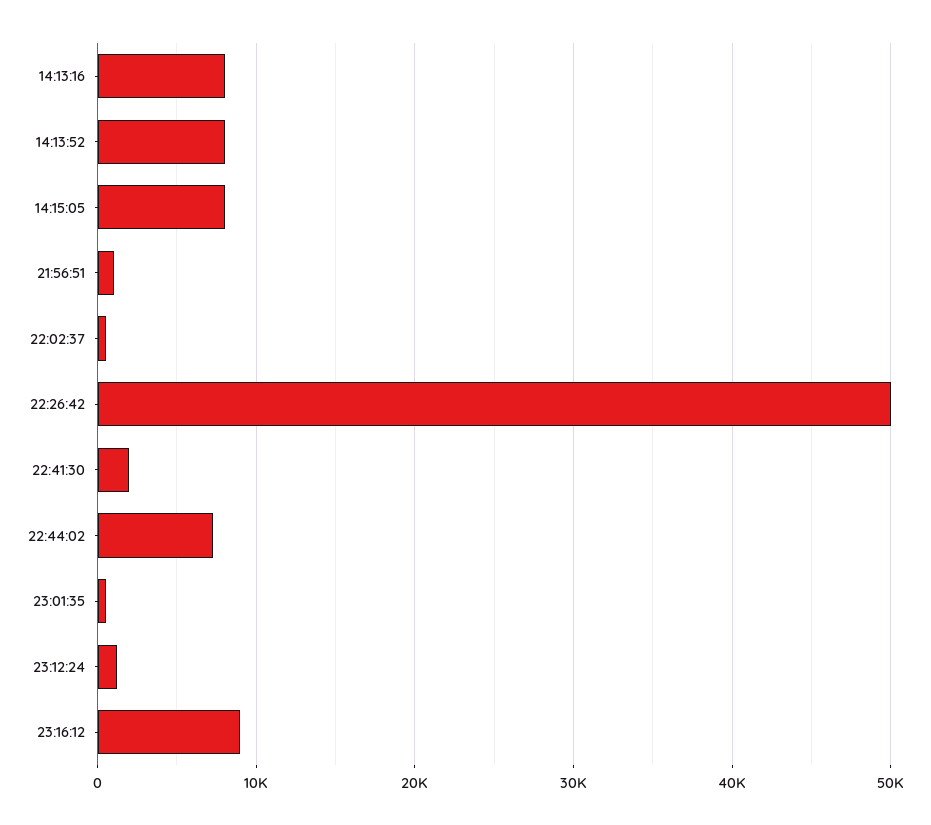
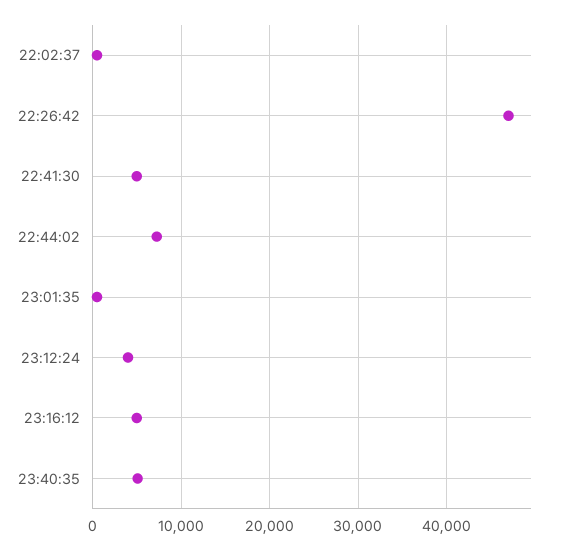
14:13:16: 8000 -> none
14:13:52: 8000 -> none
14:15:05: 8000 -> none
21:56:51: 1000 -> none
22:26:42: 50000 -> 47000
22:41:30: 2000 -> 5000
23:12:24: 1000 -> 4000
23:16:12: 9000 -> 5000
23:40:35: none -> 5000

